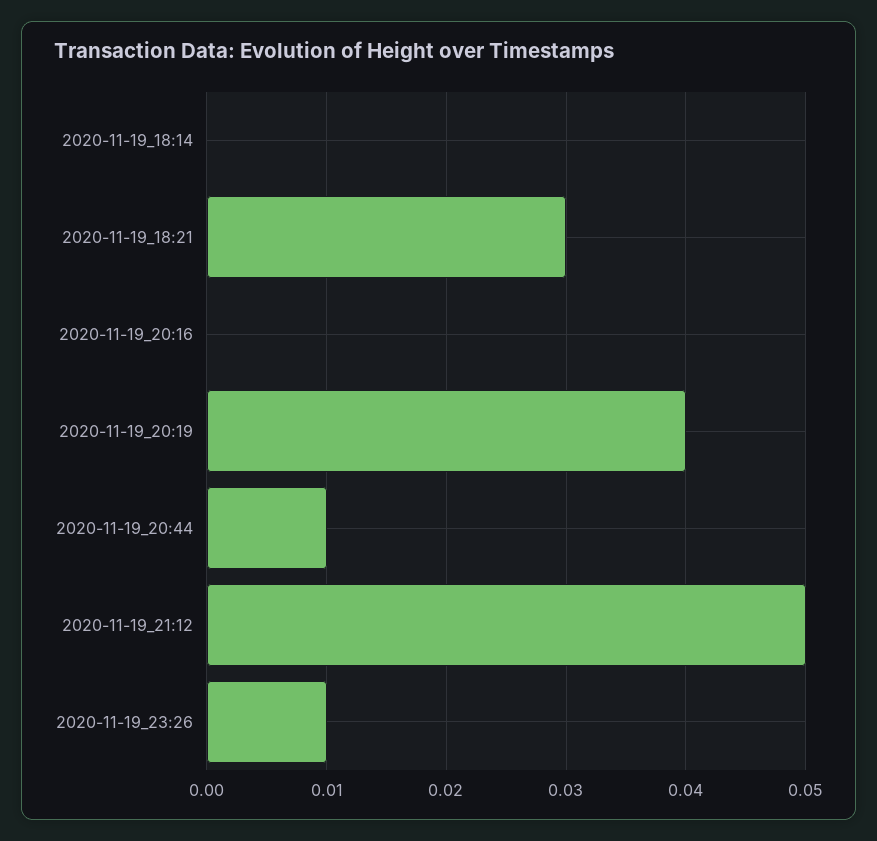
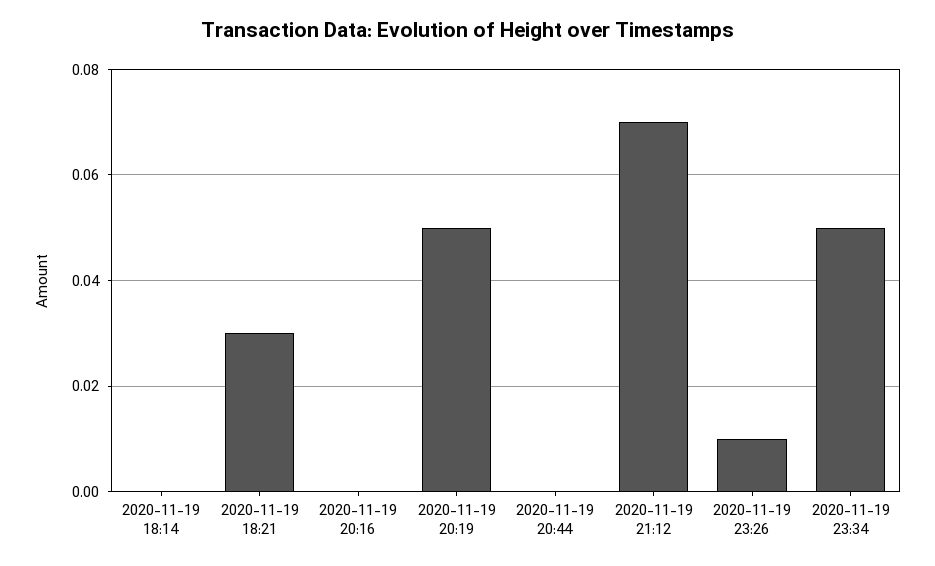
2020-11-19_20:19: 0.04 -> 0.05
2020-11-19_20:44: 0.01 -> 0
2020-11-19_21:12: 0.05 -> 0.07
2020-11-19 23:34: none -> 0.05

